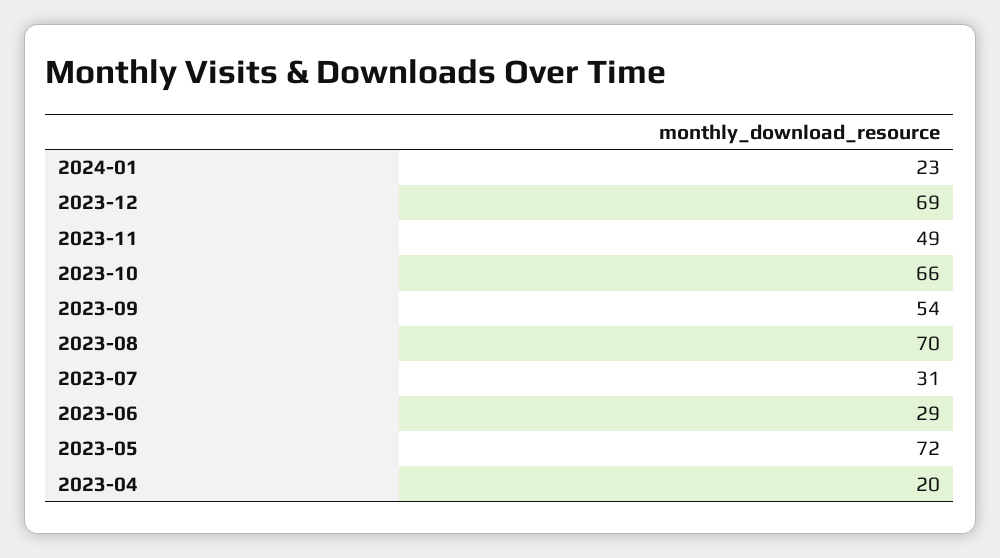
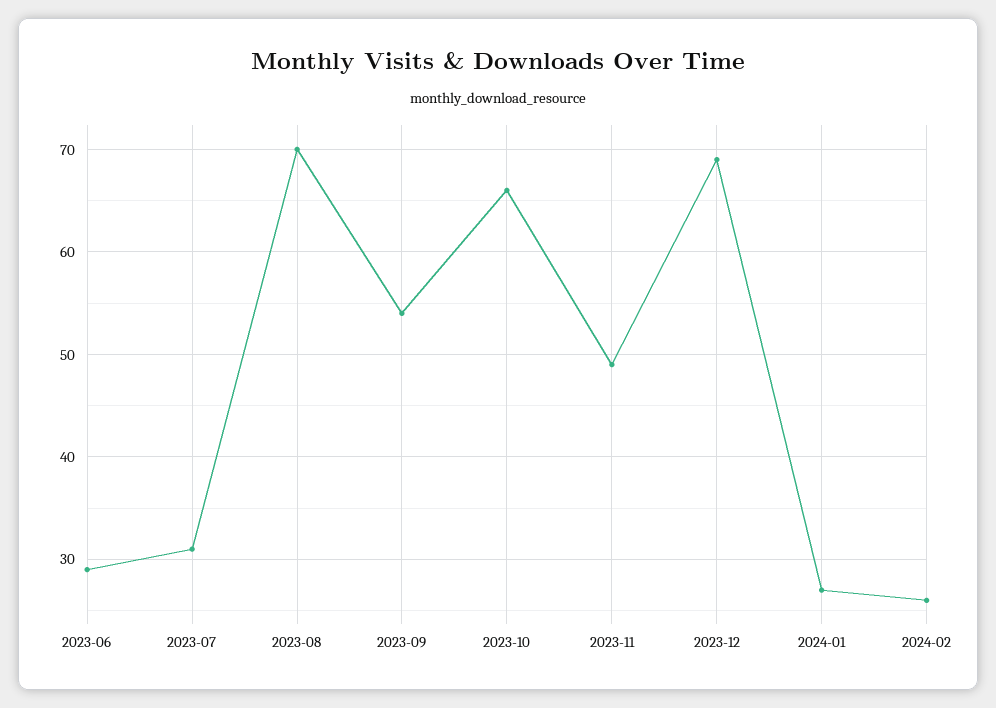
2024-01: 23 -> 27
2023-05: 72 -> none
2023-04: 20 -> none
2024-02: none -> 26

